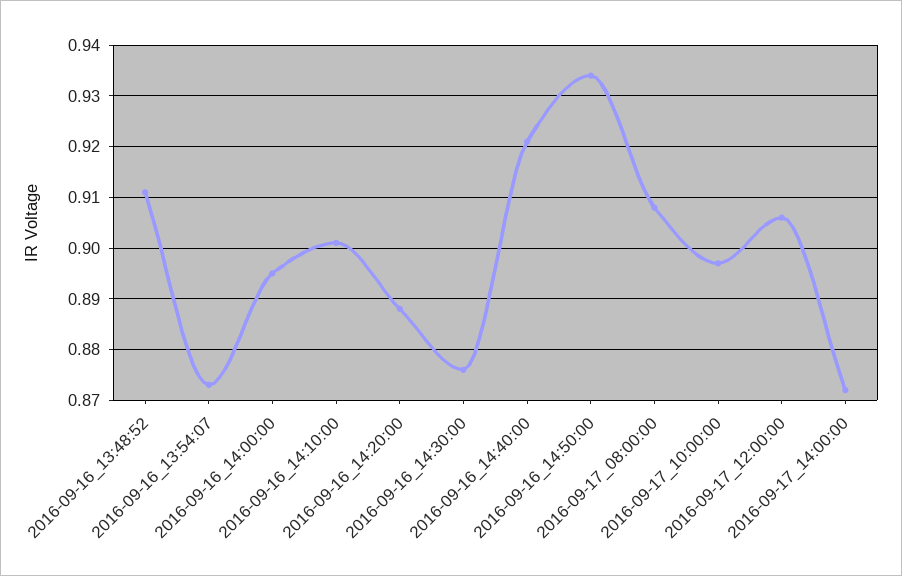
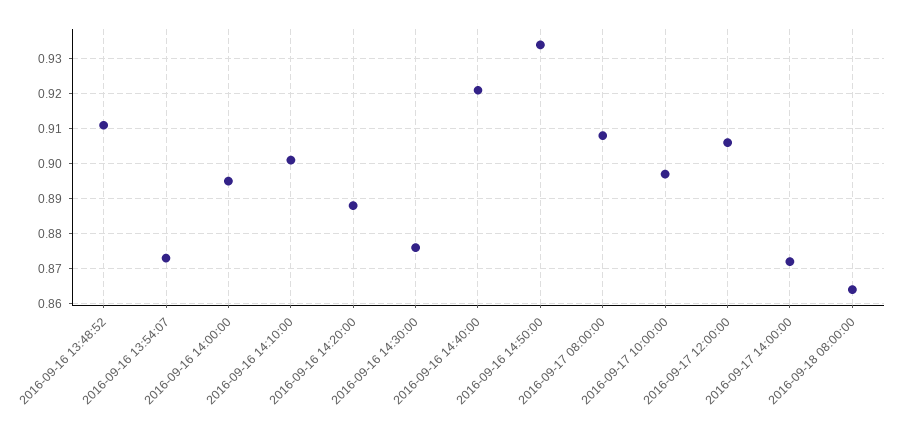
2016-09-18 08:00:00: none -> 0.865

